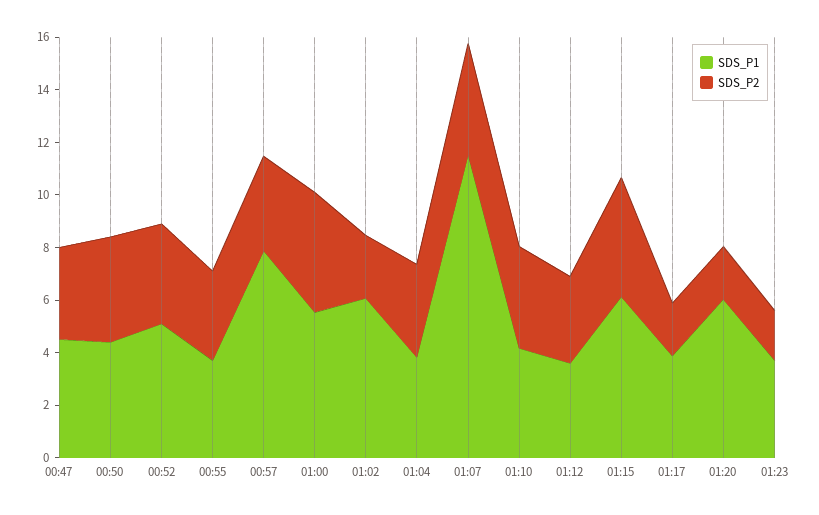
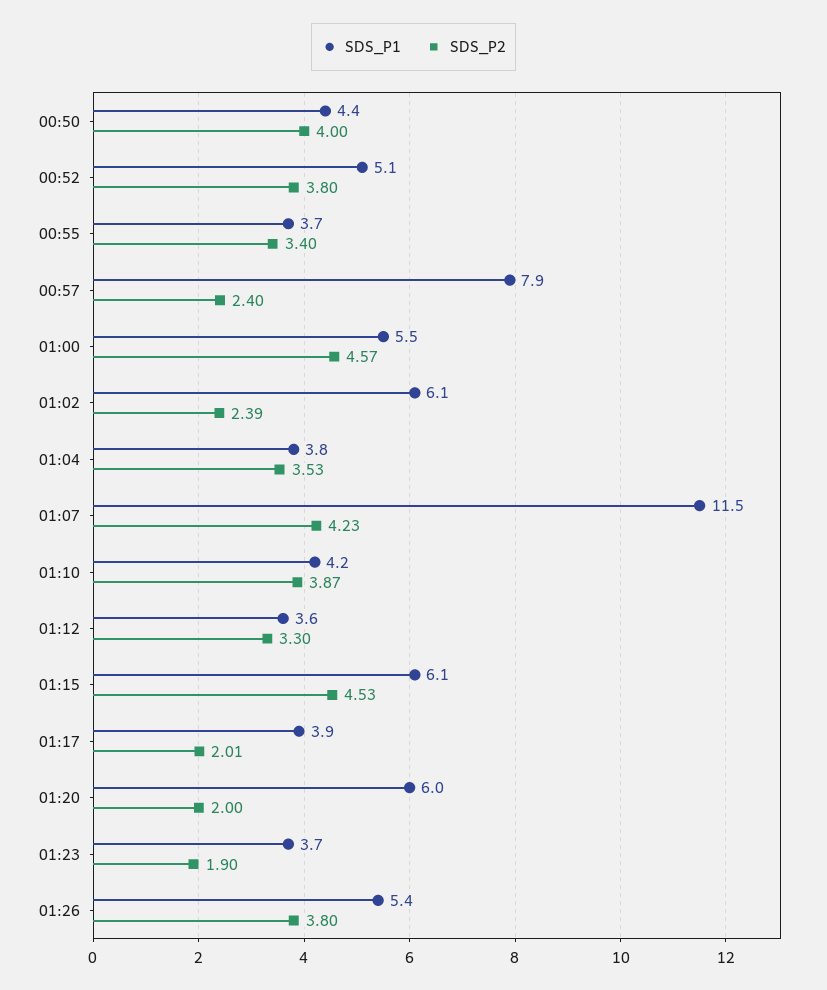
SDS_P1, 00:47: 4.5 -> none
SDS_P2, 00:47: 3.5 -> none
SDS_P2, 00:57: 3.5 -> 2.4
SDS_P1, 01:26: none -> 5.4
SDS_P2, 01:26: none -> 3.8

